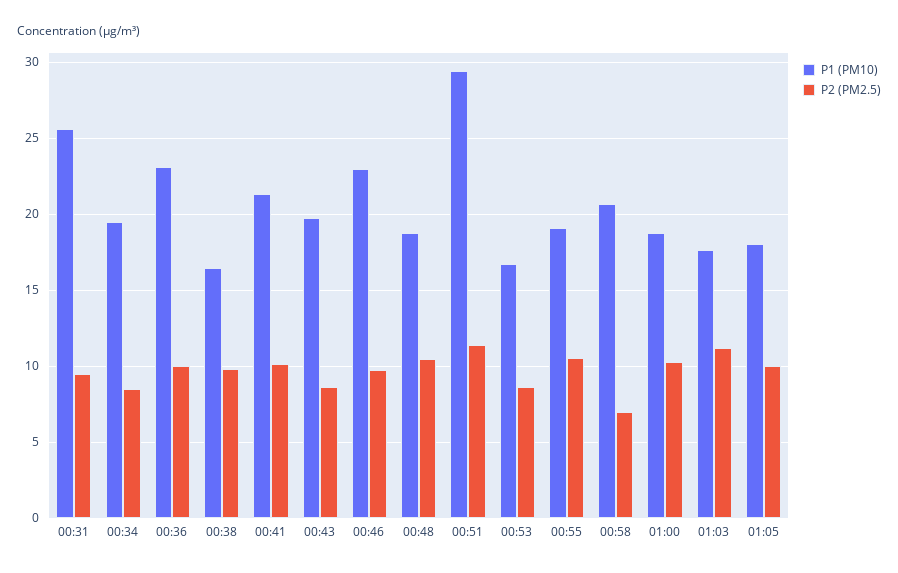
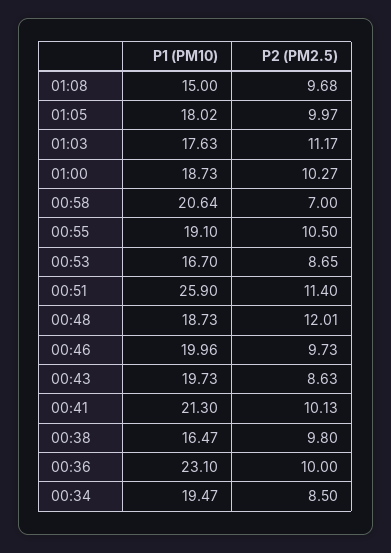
P1 (PM10), 00:31: 25.5 -> none
P2 (PM2.5), 00:31: 9.5 -> none
P1 (PM10), 00:46: 23 -> 19.96
P2 (PM2.5), 00:48: 10.5 -> 12.01
P1 (PM10), 00:51: 29.5 -> 25.9
P1 (PM10), 01:08: none -> 15
P2 (PM2.5), 01:08: none -> 9.68

